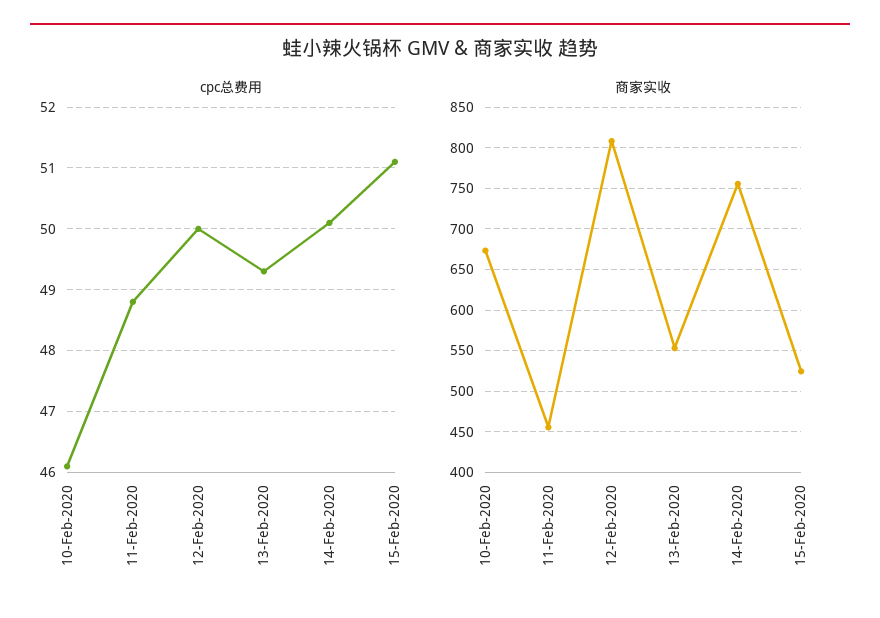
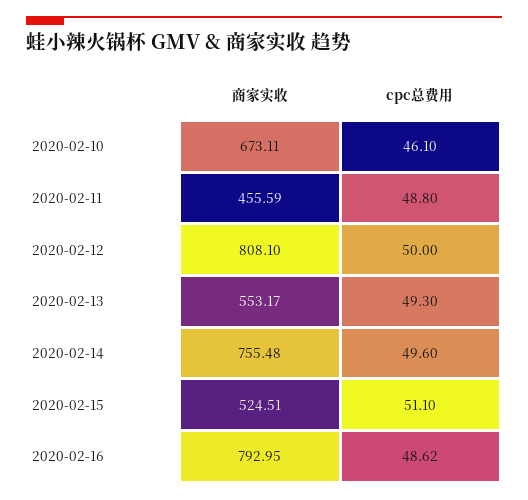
cpc总费用, 14-Feb-2020: 50.1 -> 49.6
商家实收, 2020-02-16: none -> 792.95
cpc总费用, 2020-02-16: none -> 48.62

